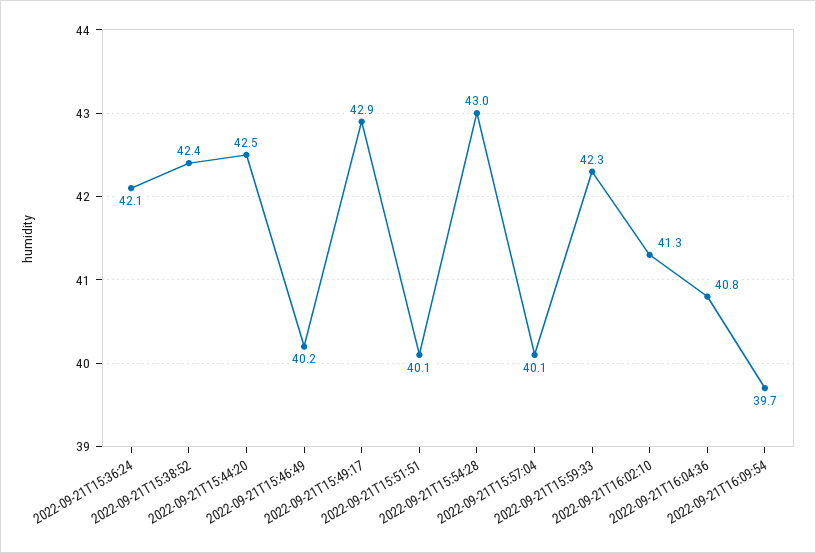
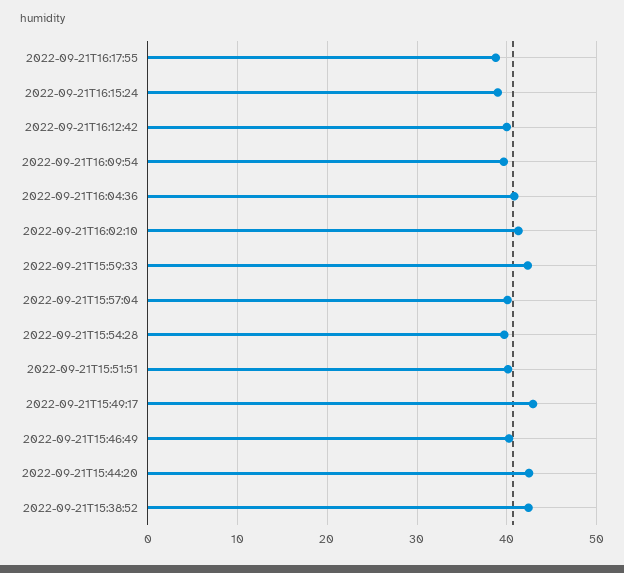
2022-09-21T15:36:24: 42.1 -> none
2022-09-21T15:54:28: 43 -> 40
2022-09-21T16:17:55: none -> 39
2022-09-21T16:15:24: none -> 39
2022-09-21T16:12:42: none -> 40

